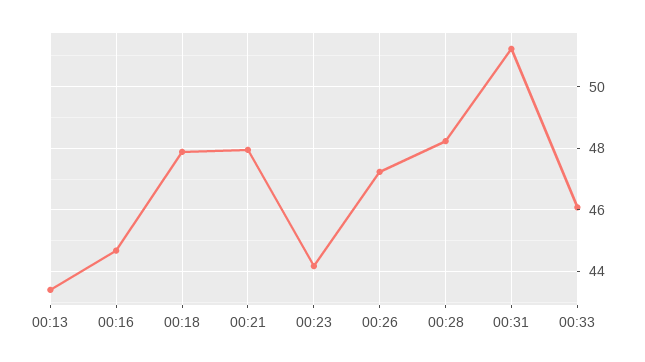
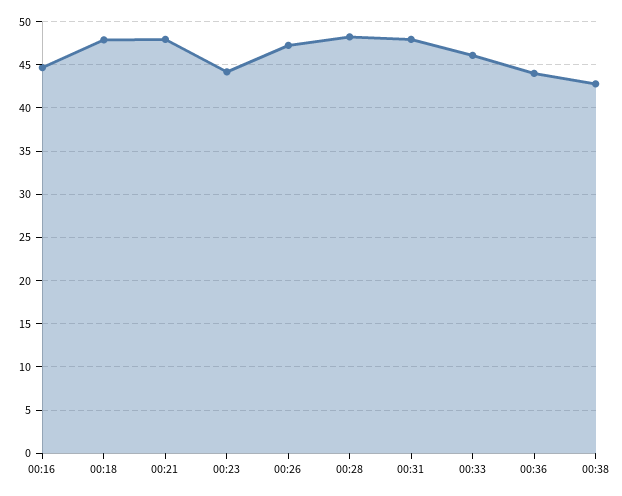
00:13: 43.4 -> none
00:31: 51.2 -> 48
00:36: none -> 44
00:38: none -> 43

